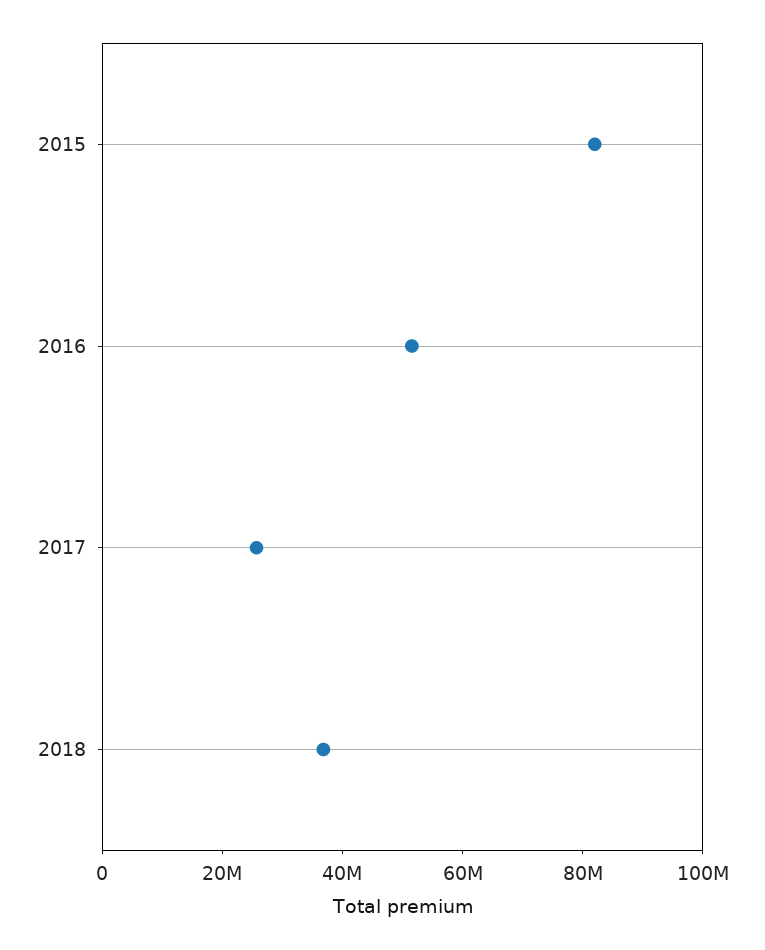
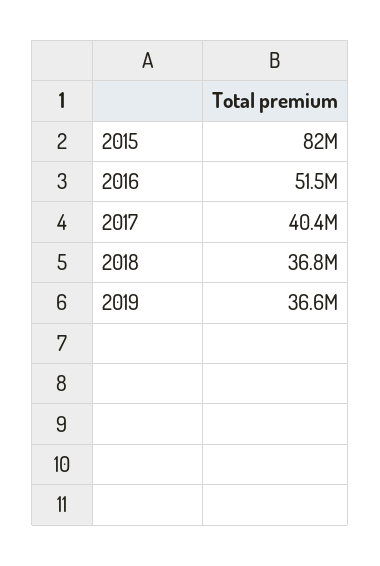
2017: 25000000 -> 40400000
2019: none -> 36600000

